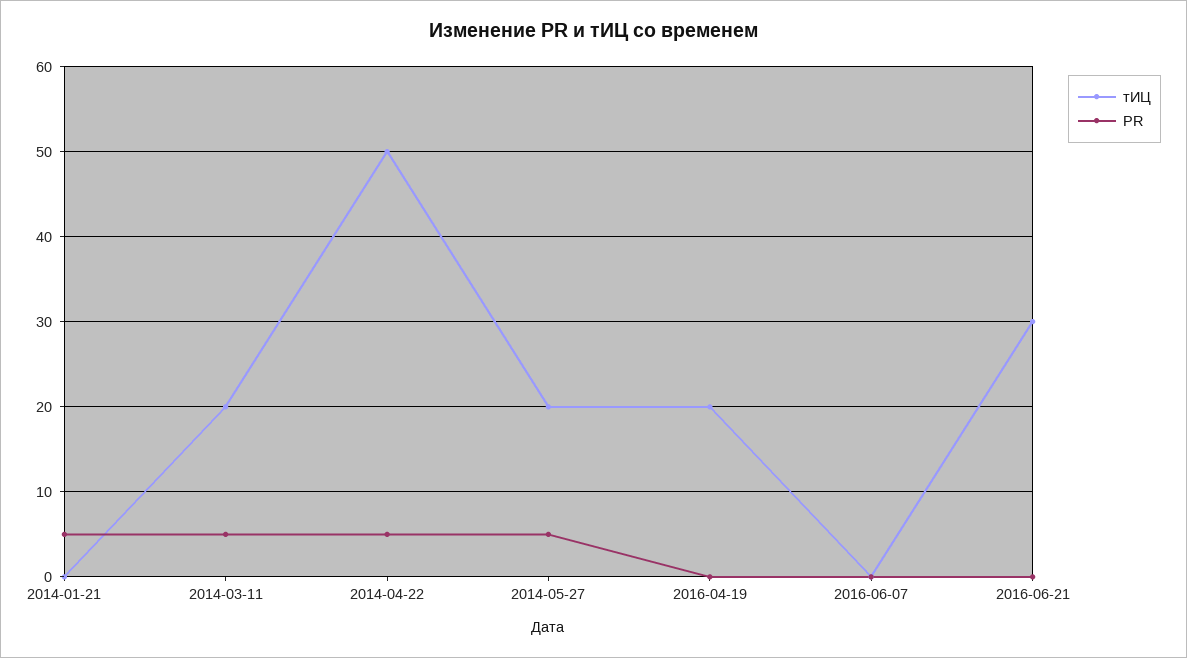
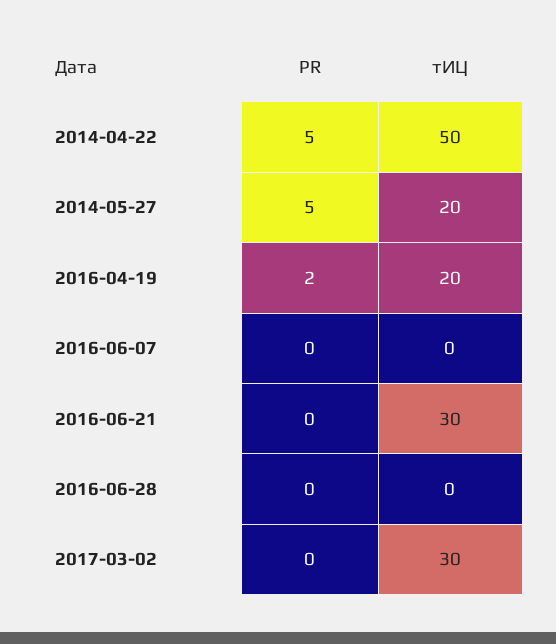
тИЦ, 2014-01-21: 0 -> none
PR, 2014-01-21: 5 -> none
тИЦ, 2014-03-11: 20 -> none
PR, 2014-03-11: 5 -> none
PR, 2016-04-19: 0 -> 2
PR, 2016-06-28: none -> 0
тИЦ, 2016-06-28: none -> 0
PR, 2017-03-02: none -> 0
тИЦ, 2017-03-02: none -> 30

